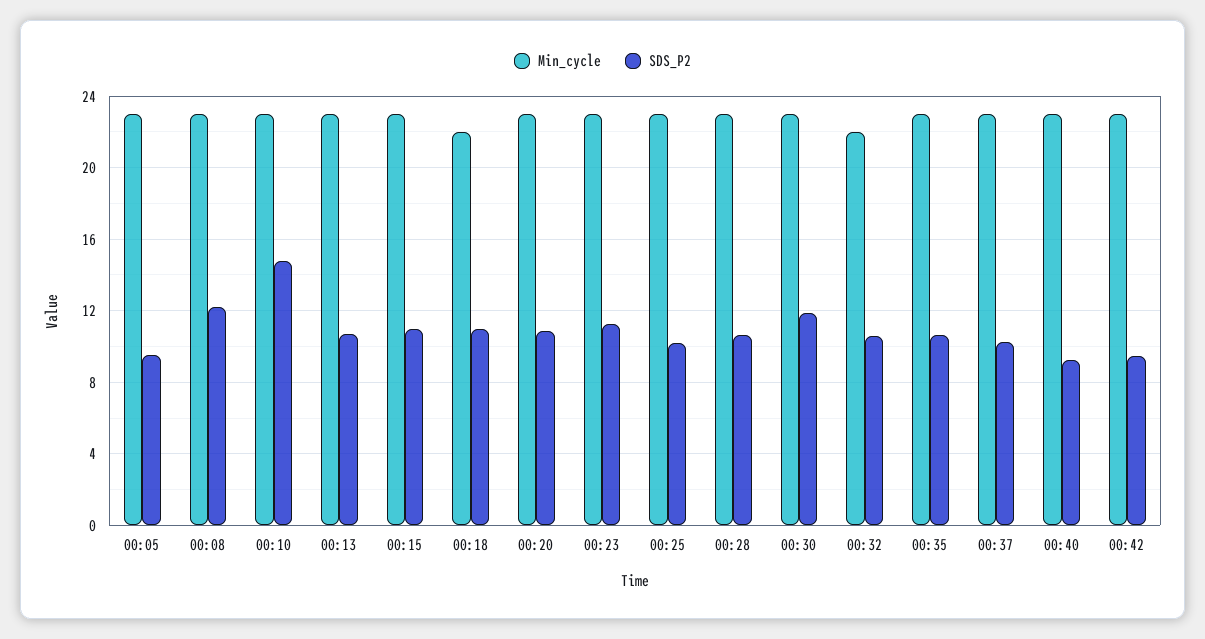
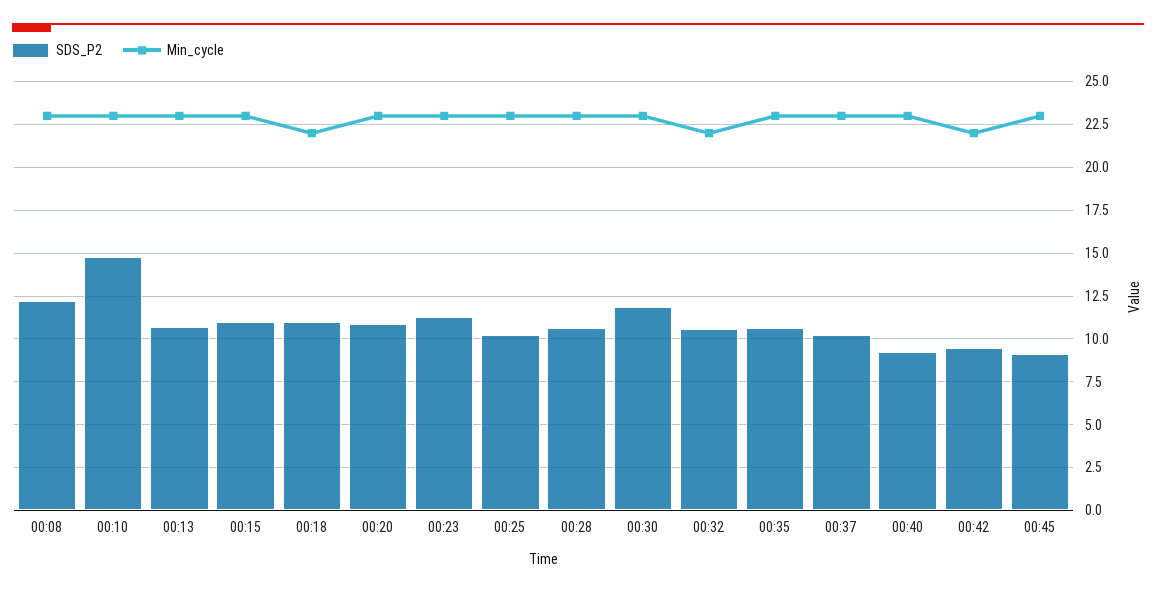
Min_cycle, 00:05: 23 -> none
SDS_P2, 00:05: 9.5 -> none
Min_cycle, 00:42: 23 -> 22
SDS_P2, 00:45: none -> 9
Min_cycle, 00:45: none -> 23

